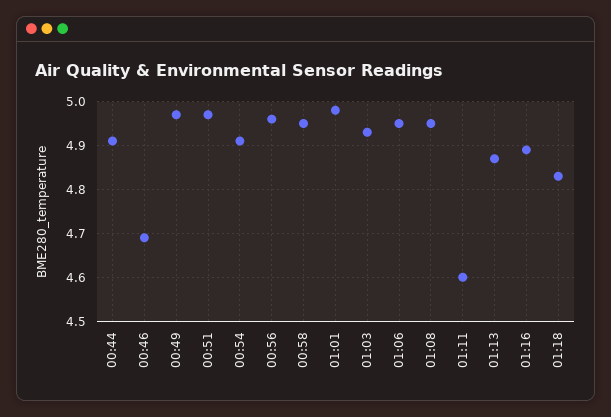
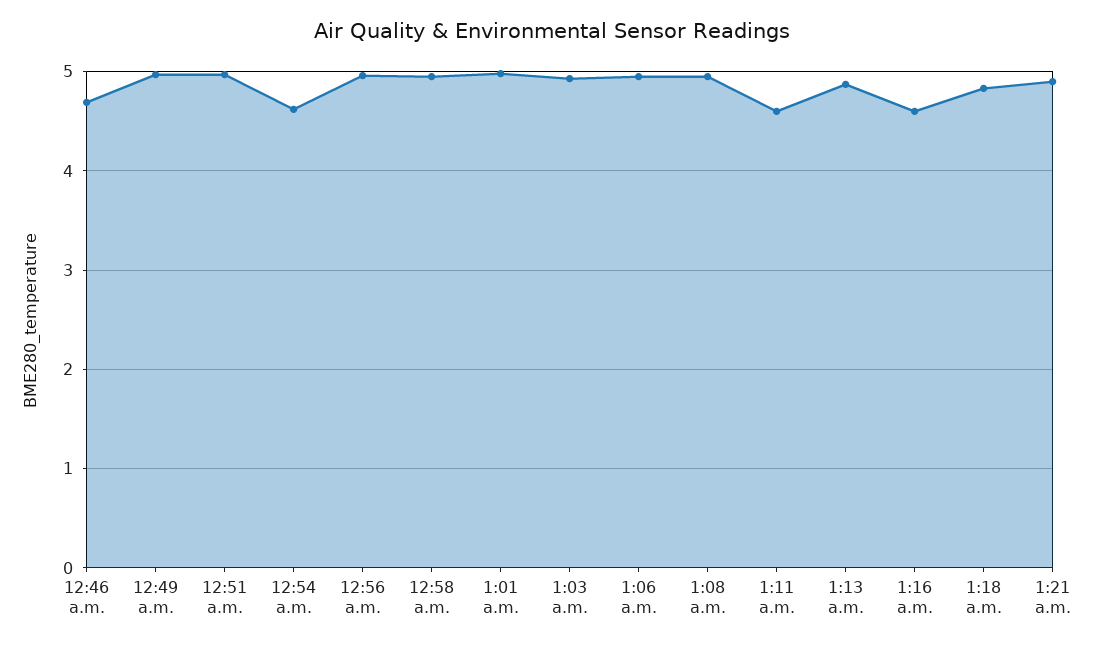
00:44: 4.9 -> none
00:54: 4.9 -> 4.6
01:16: 4.9 -> 4.6
1:21 a.m.: none -> 4.9

